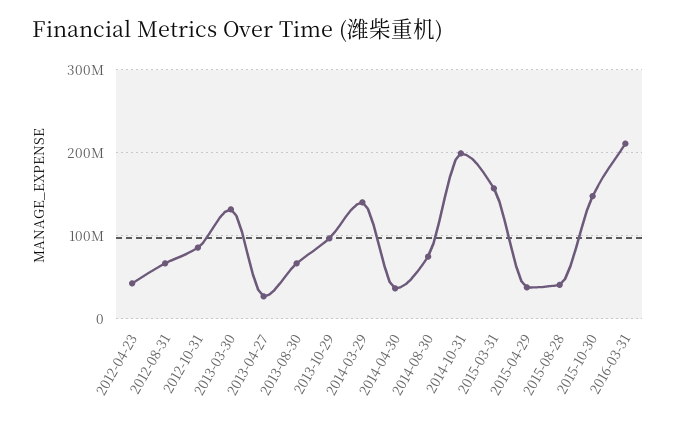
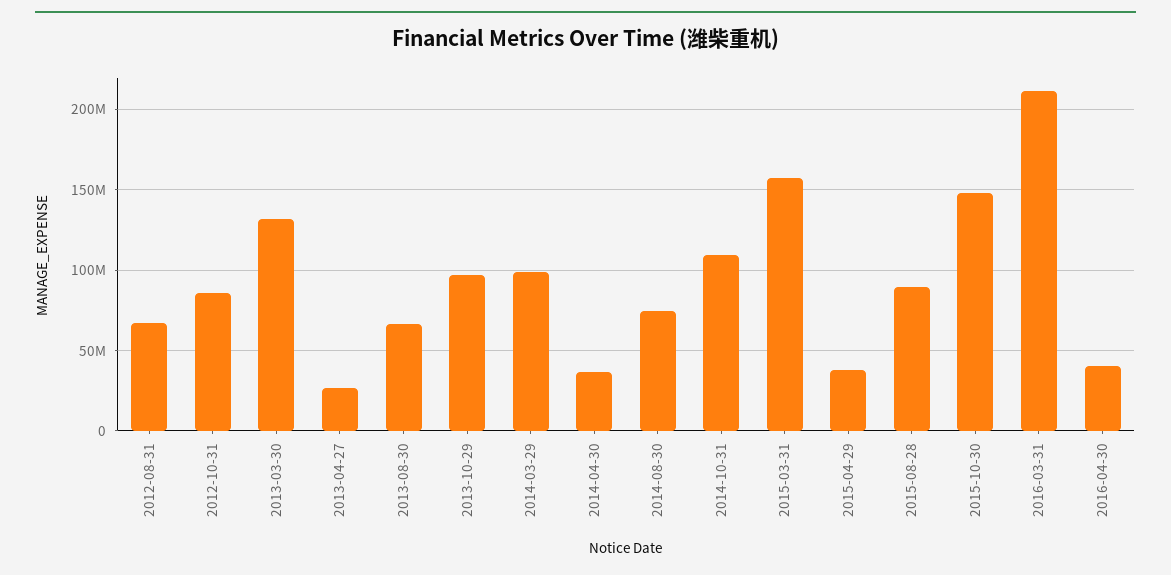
2012-04-23: 40000000 -> none
2014-03-29: 140000000 -> 100000000
2014-10-31: 200000000 -> 110000000
2015-08-28: 40000000 -> 90000000
2016-04-30: none -> 40000000

